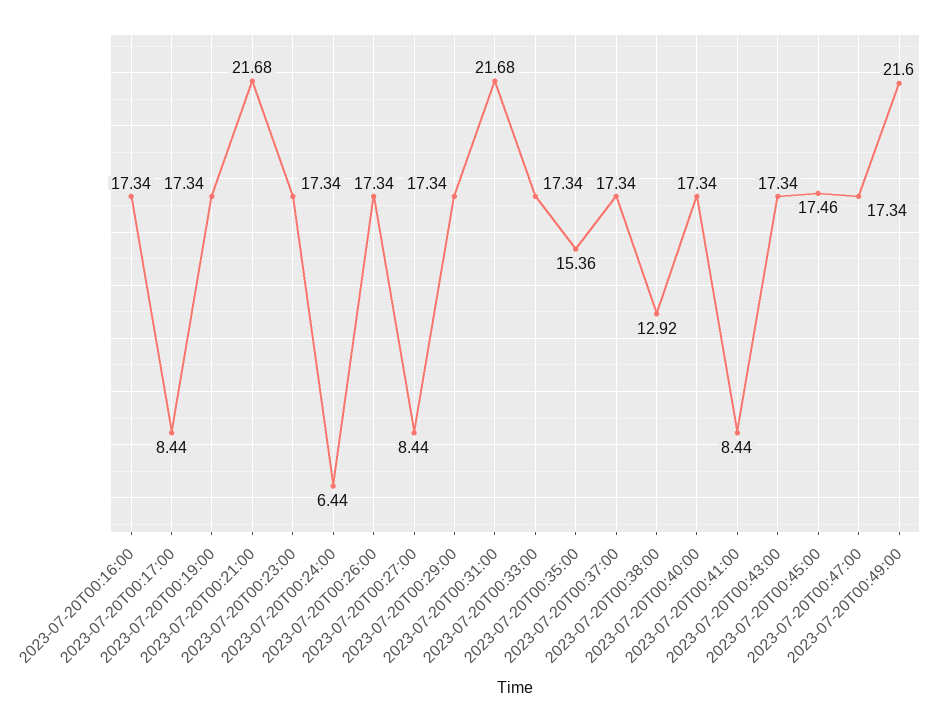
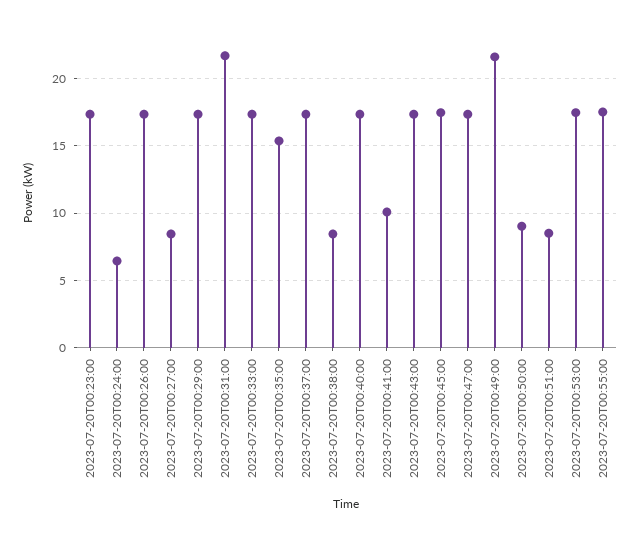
2023-07-20T00:16:00: 17.34 -> none
2023-07-20T00:17:00: 8.44 -> none
2023-07-20T00:19:00: 17.34 -> none
2023-07-20T00:21:00: 21.68 -> none
2023-07-20T00:38:00: 12.92 -> 8.5
2023-07-20T00:41:00: 8.44 -> 10
2023-07-20T00:50:00: none -> 9
2023-07-20T00:51:00: none -> 8.5
2023-07-20T00:53:00: none -> 17.5
2023-07-20T00:55:00: none -> 17.5

